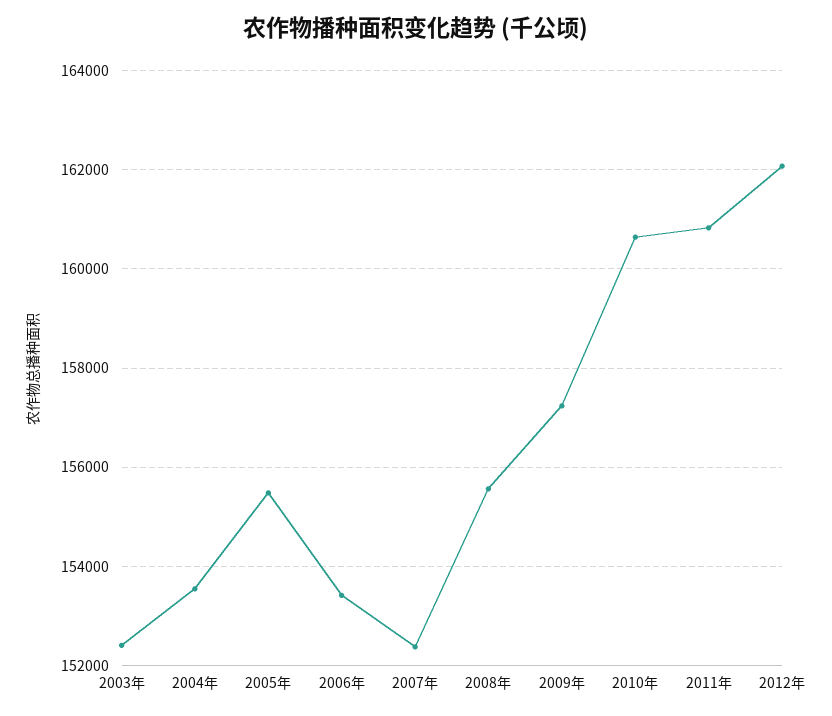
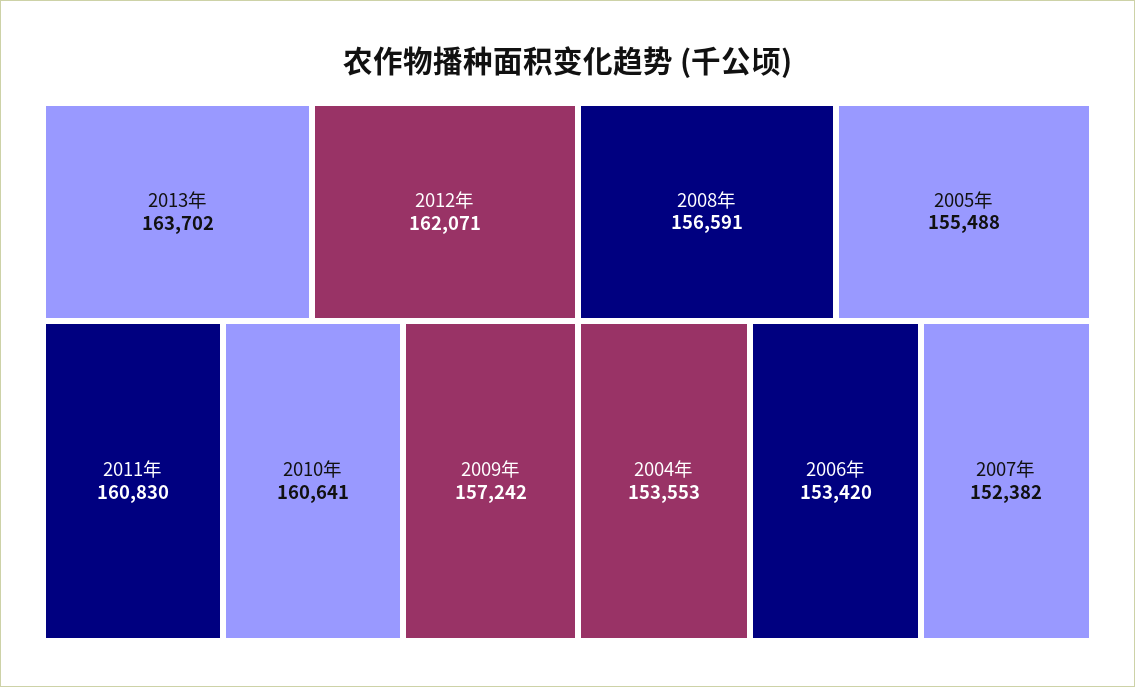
2003年: 152400 -> none
2008年: 155600 -> 156591
2013年: none -> 163702

